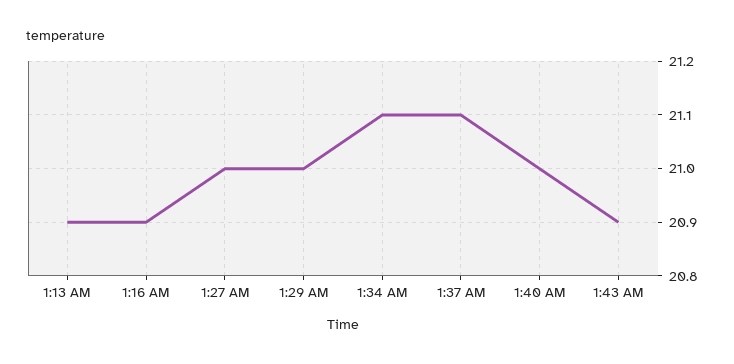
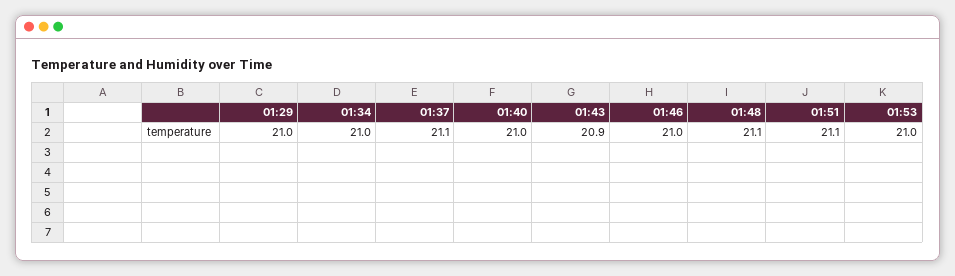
1:13 AM: 20.9 -> none
1:16 AM: 20.9 -> none
1:27 AM: 21 -> none
1:34 AM: 21.1 -> 21
01:46: none -> 21
01:48: none -> 21.1
01:51: none -> 21.1
01:53: none -> 21

